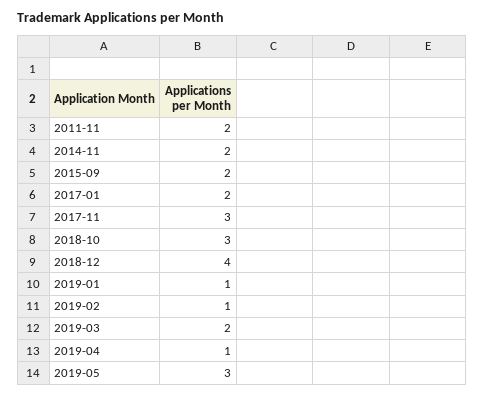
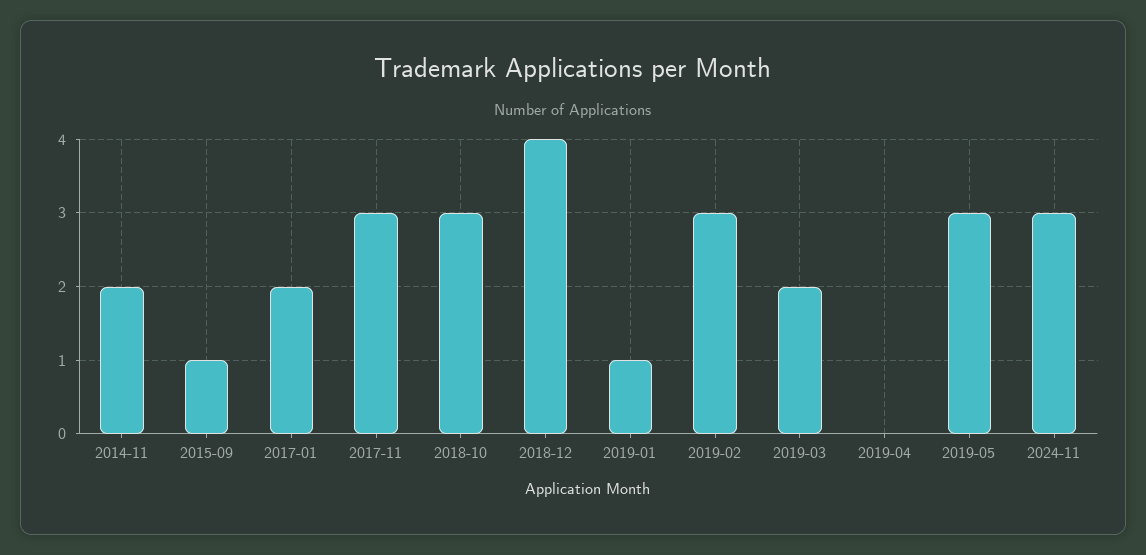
2011-11: 2 -> none
2015-09: 2 -> 1
2019-02: 1 -> 3
2019-04: 1 -> 0
2024-11: none -> 3

